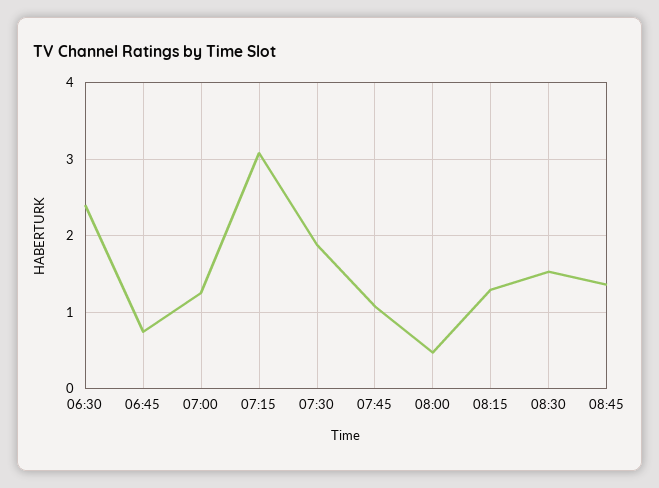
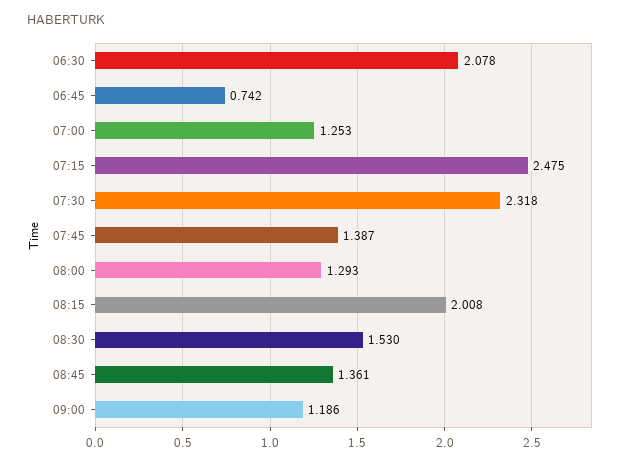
06:30: 2.4 -> 2.078
07:15: 3.1 -> 2.475
07:30: 1.9 -> 2.318
07:45: 1.1 -> 1.387
08:00: 0.5 -> 1.293
08:15: 1.3 -> 2.008
09:00: none -> 1.186

